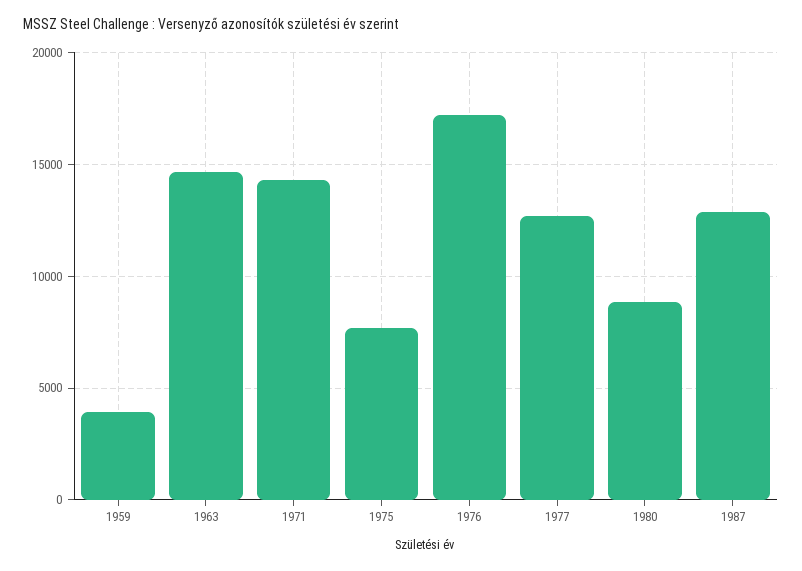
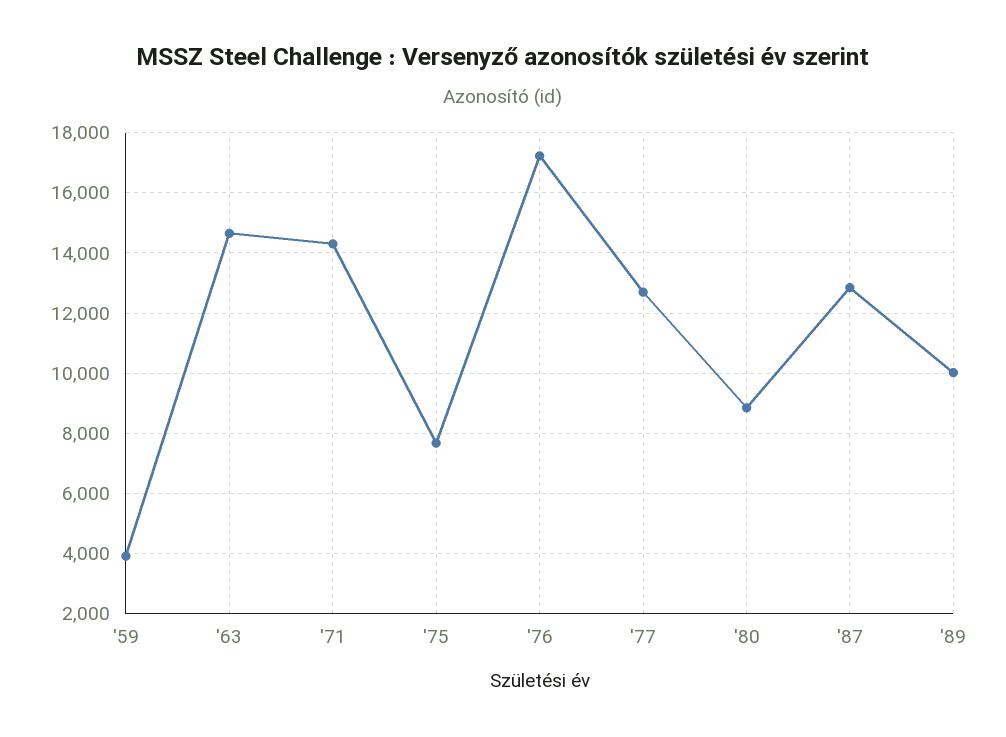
'89: none -> 10000

